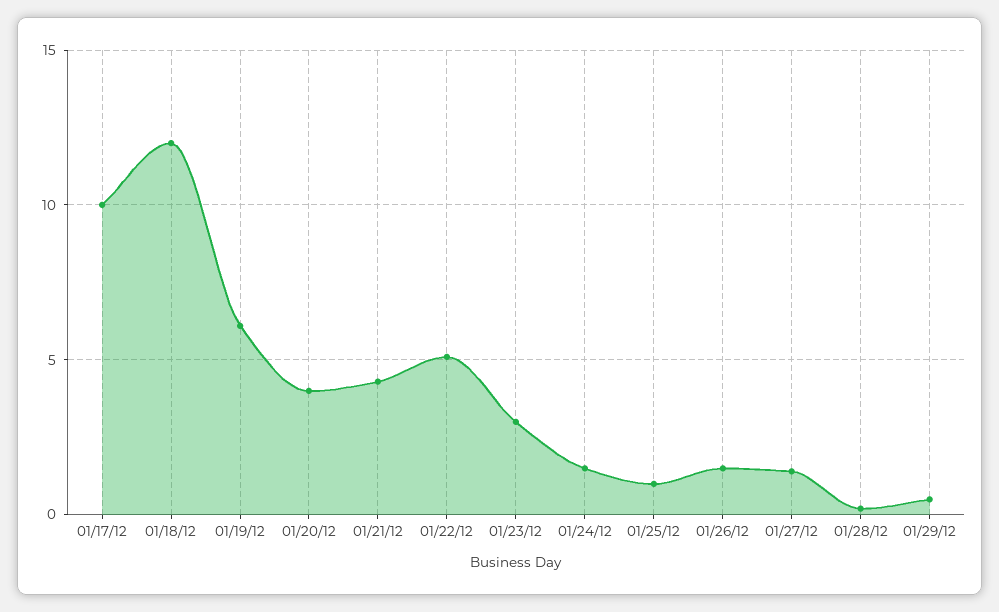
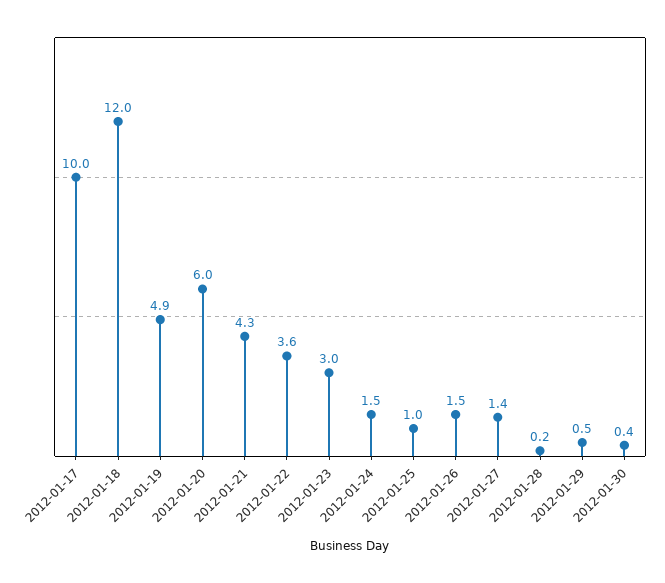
01/19/12: 6 -> 4.9
01/20/12: 4 -> 6
01/22/12: 5 -> 3.6
2012-01-30: none -> 0.4

